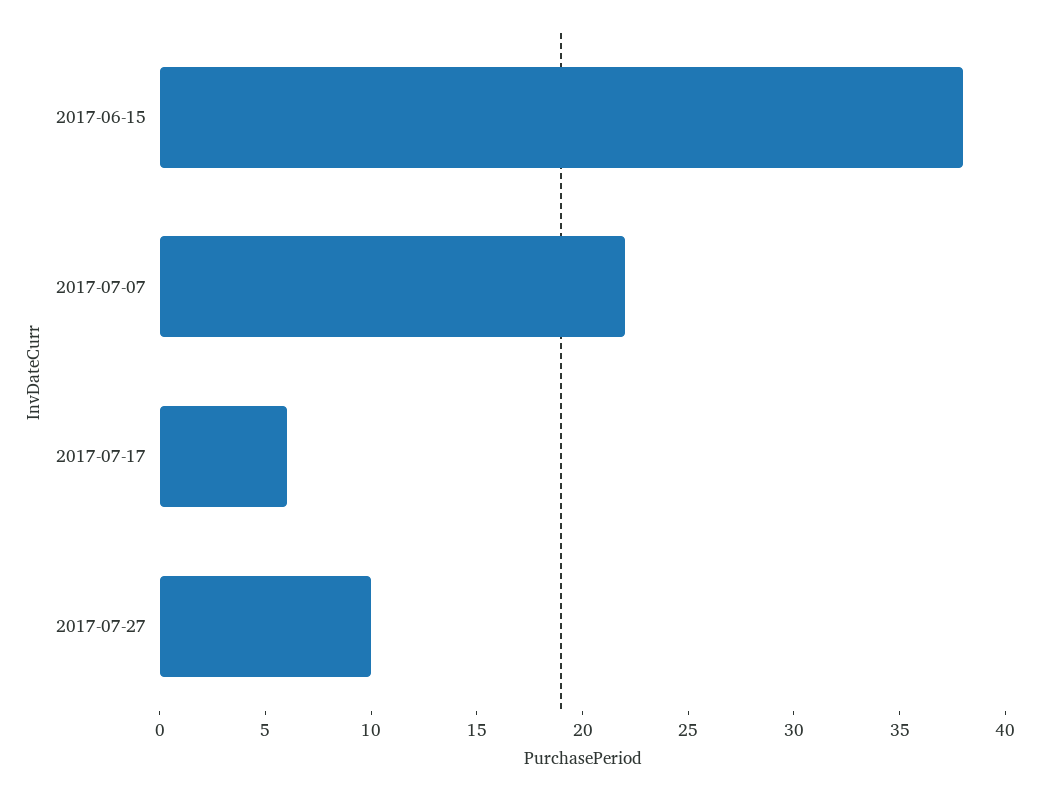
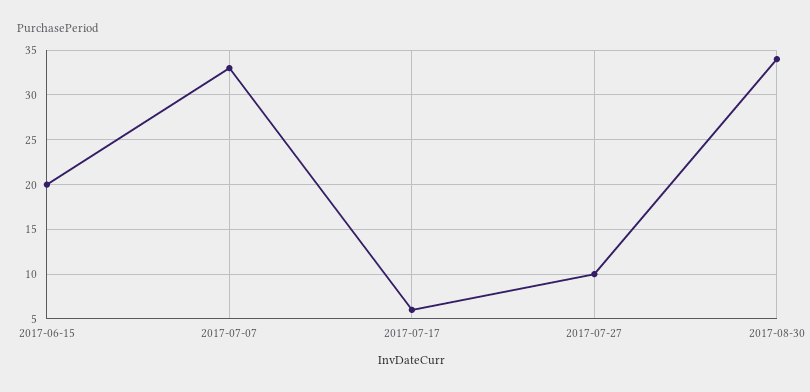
2017-06-15: 38 -> 20
2017-07-07: 22 -> 33
2017-08-30: none -> 34

